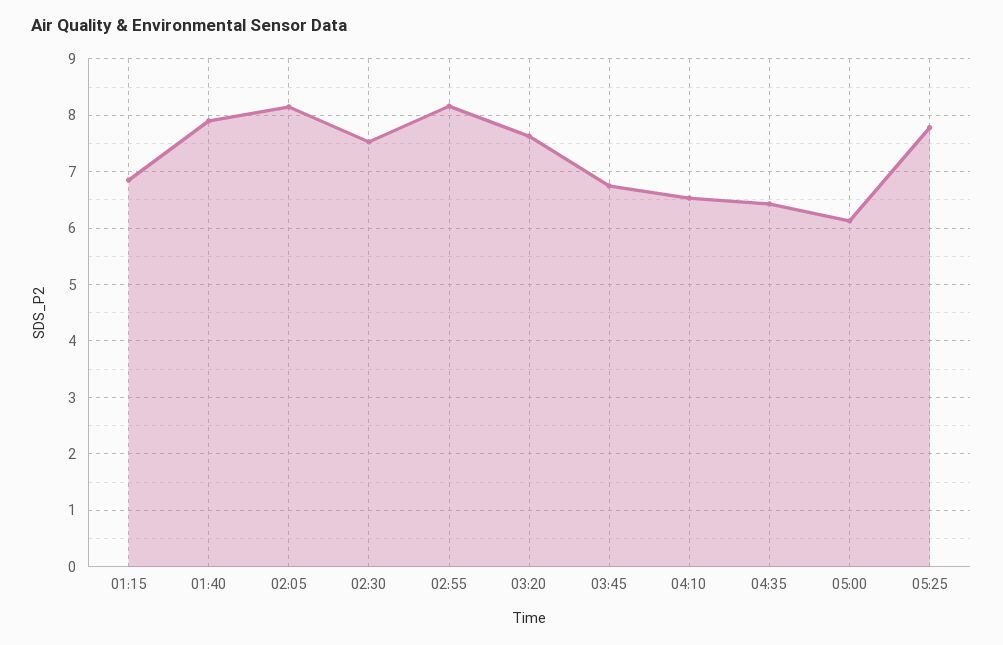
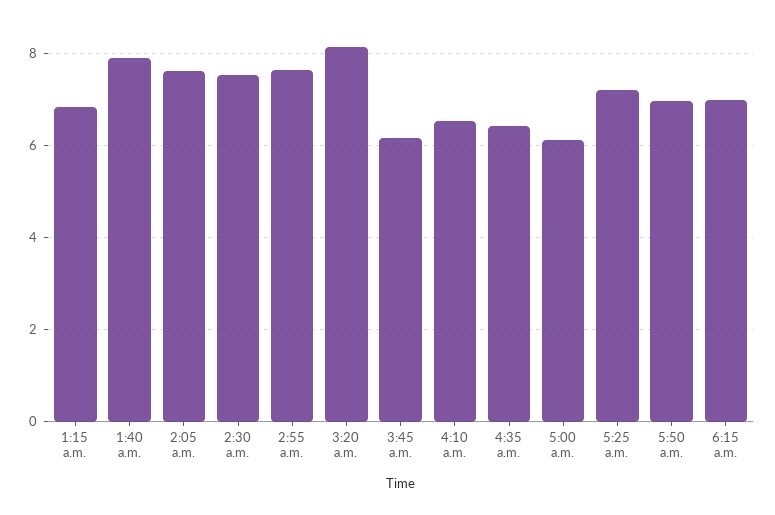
02:05: 8.2 -> 7.6
02:55: 8.2 -> 7.6
03:20: 7.6 -> 8.2
03:45: 6.8 -> 6.2
05:25: 7.8 -> 7.2
5:50 a.m.: none -> 7
6:15 a.m.: none -> 7

